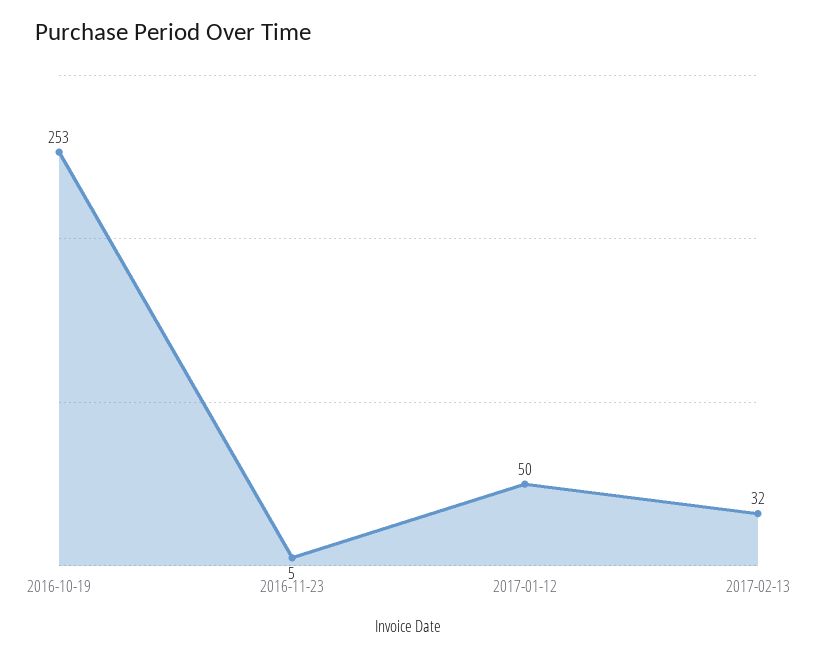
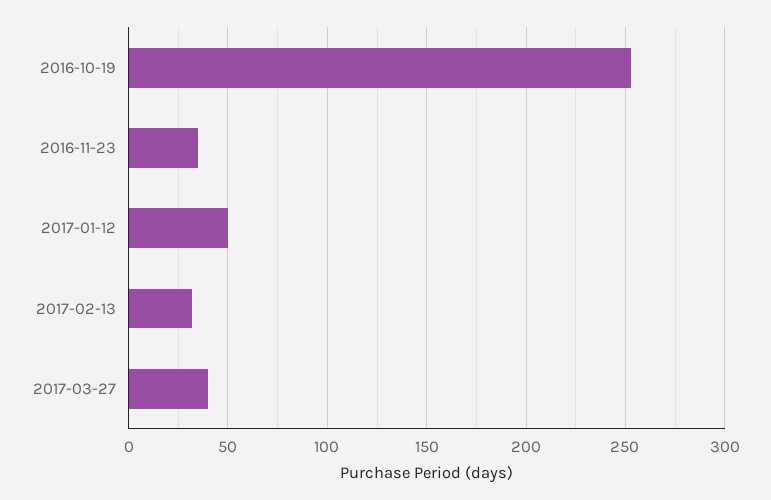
2016-11-23: 5 -> 35
2017-03-27: none -> 40

